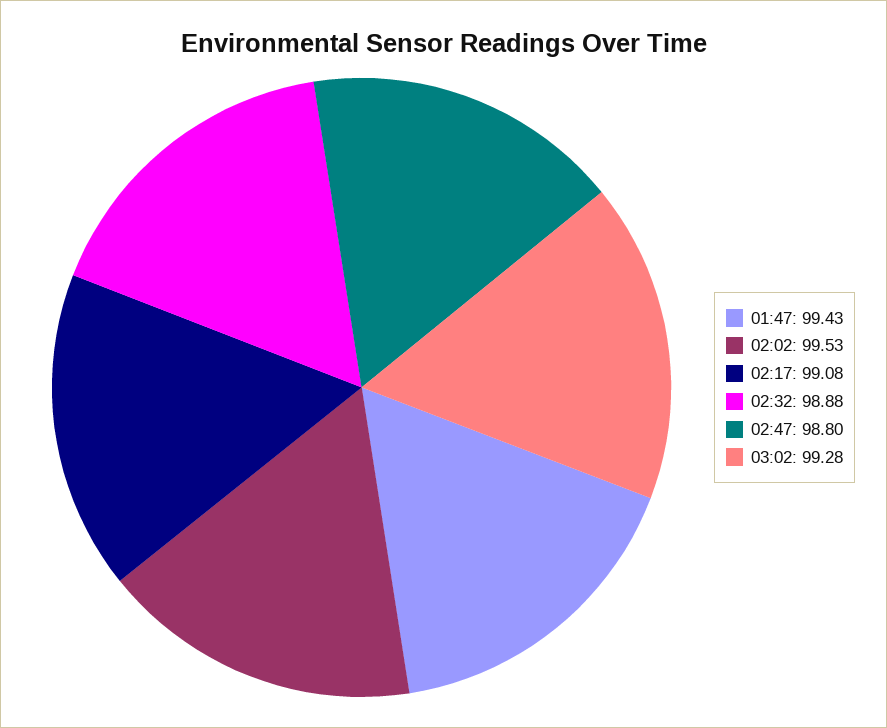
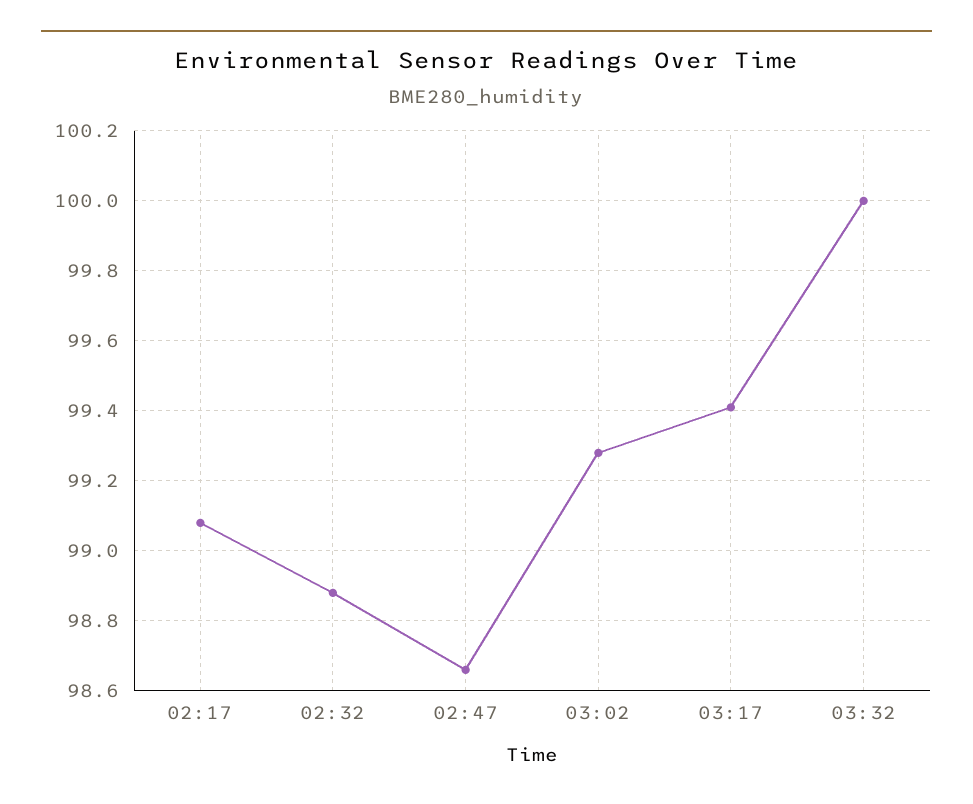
01:47: 99.43 -> none
02:02: 99.53 -> none
02:47: 98.8 -> 98.65
03:17: none -> 99.4
03:32: none -> 100

